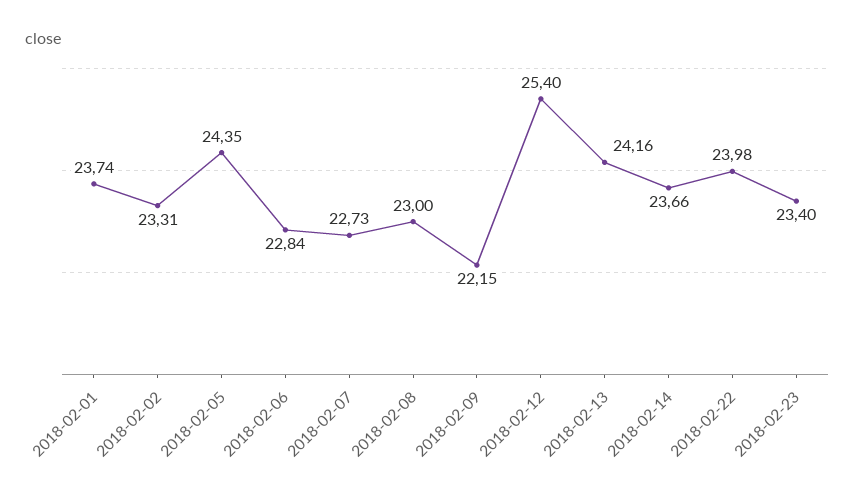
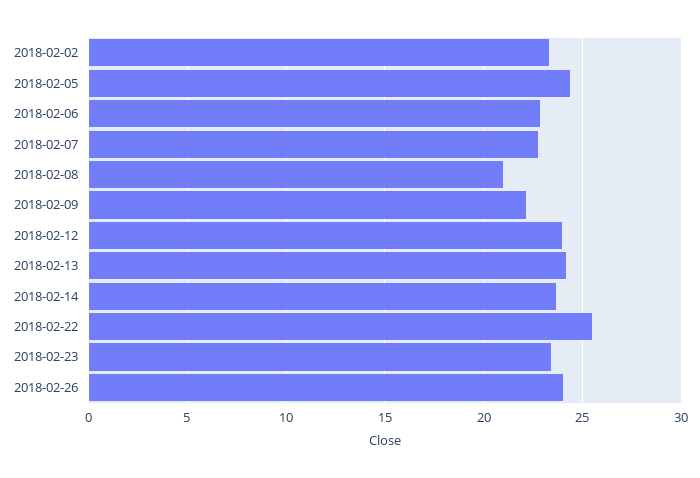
2018-02-01: 23.74 -> none
2018-02-08: 23 -> 21
2018-02-12: 25.4 -> 24
2018-02-22: 23.98 -> 25.5
2018-02-26: none -> 24

